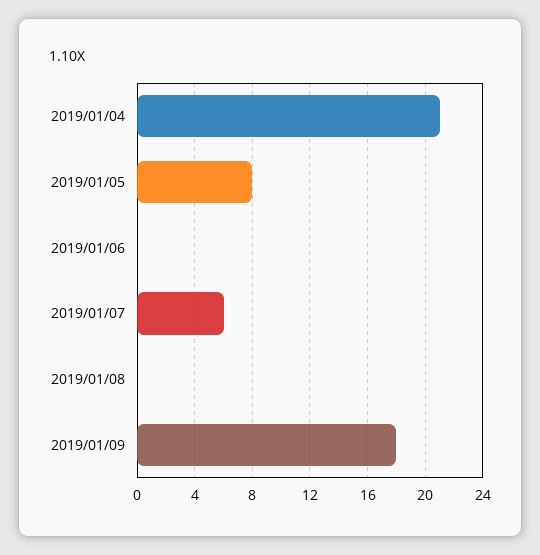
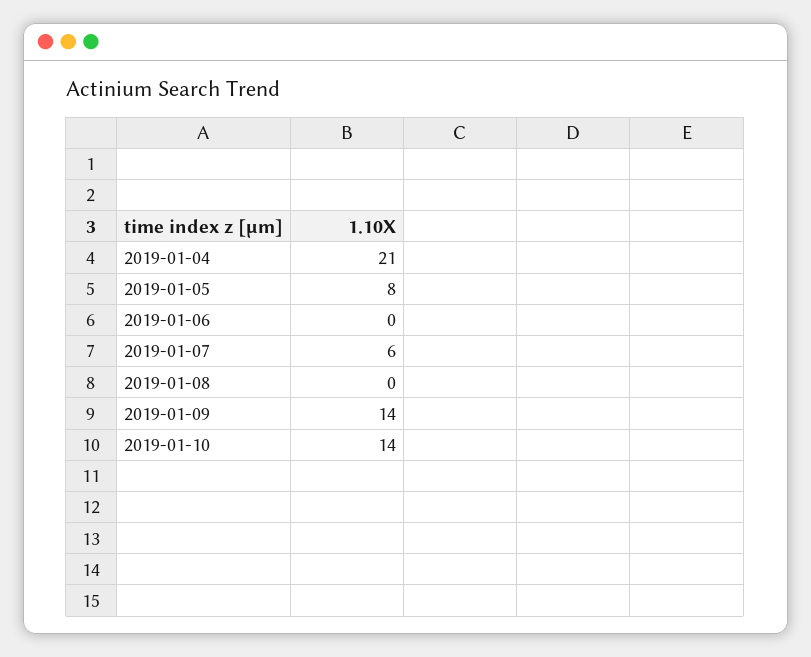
2019/01/09: 18 -> 14
2019-01-10: none -> 14

